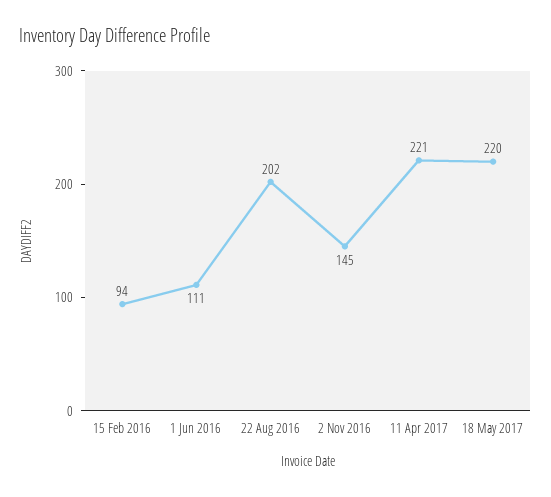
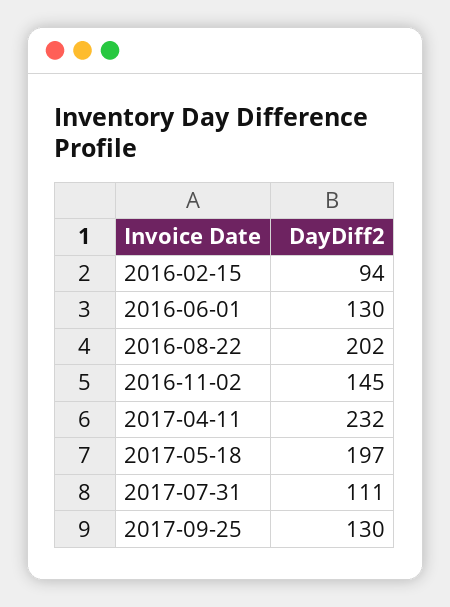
1 Jun 2016: 111 -> 130
11 Apr 2017: 221 -> 232
18 May 2017: 220 -> 197
2017-07-31: none -> 111
2017-09-25: none -> 130

